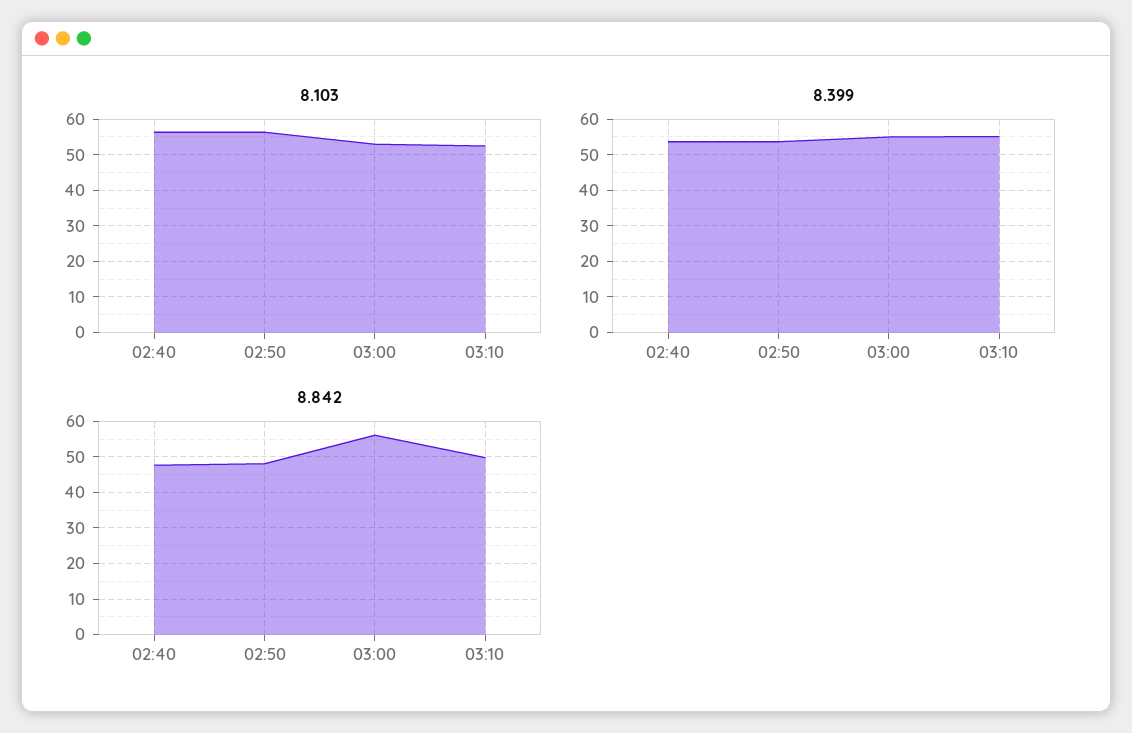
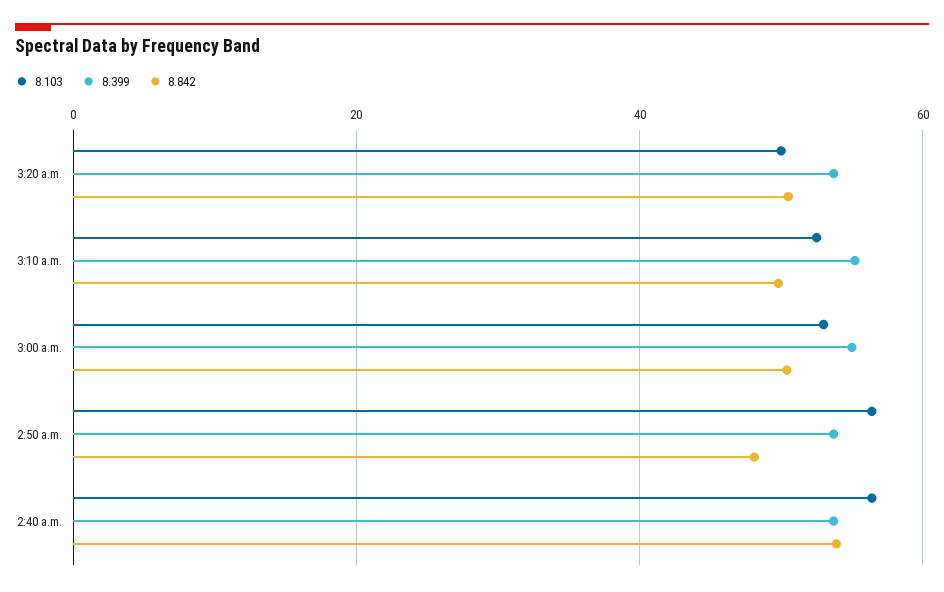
8.842, 02:40: 48 -> 54
8.842, 03:00: 56 -> 50
8.103, 3:20 a.m.: none -> 50
8.399, 3:20 a.m.: none -> 54
8.842, 3:20 a.m.: none -> 50

